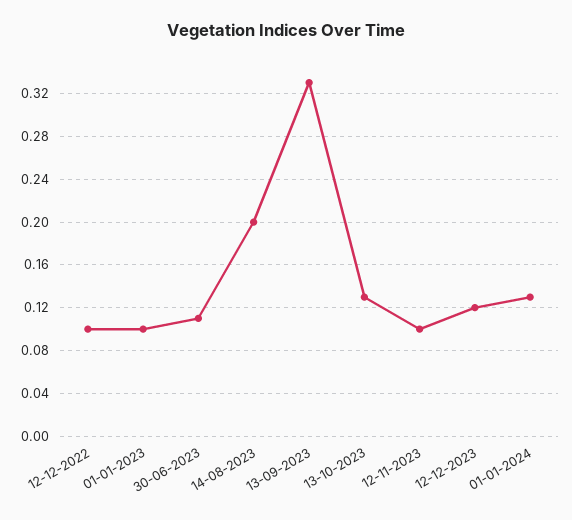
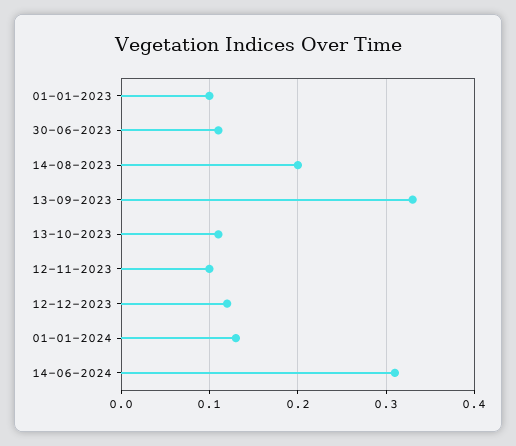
12-12-2022: 0.1 -> none
13-10-2023: 0.13 -> 0.11
14-06-2024: none -> 0.31

